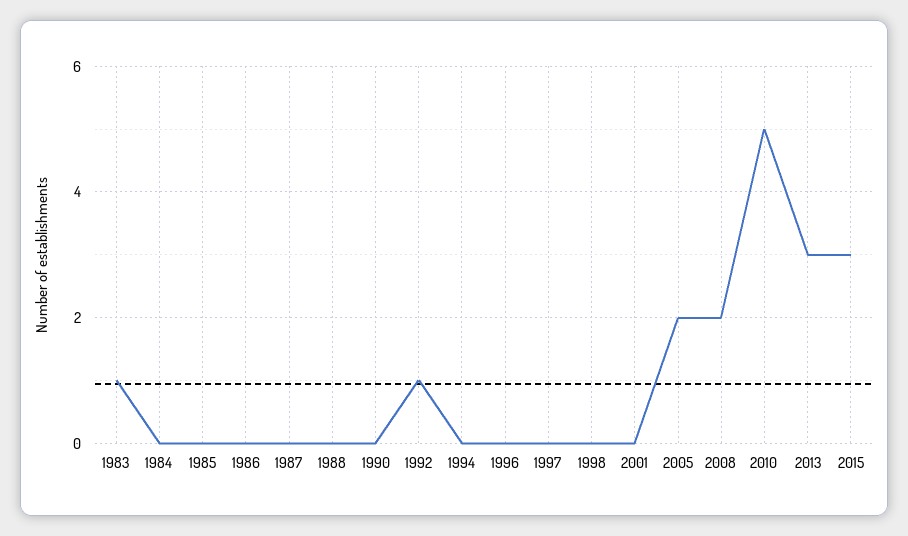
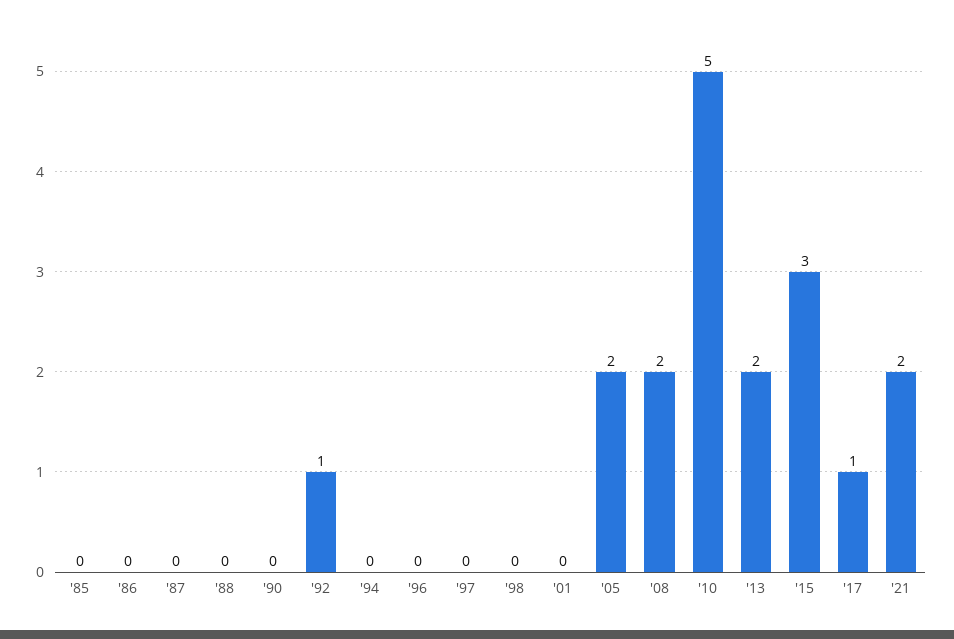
1983: 1 -> none
1984: 0 -> none
2013: 3 -> 2
'17: none -> 1
'21: none -> 2

